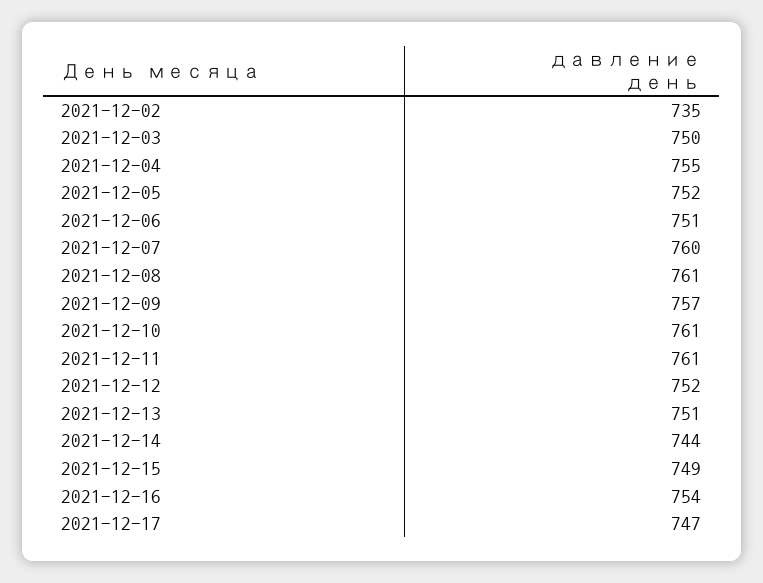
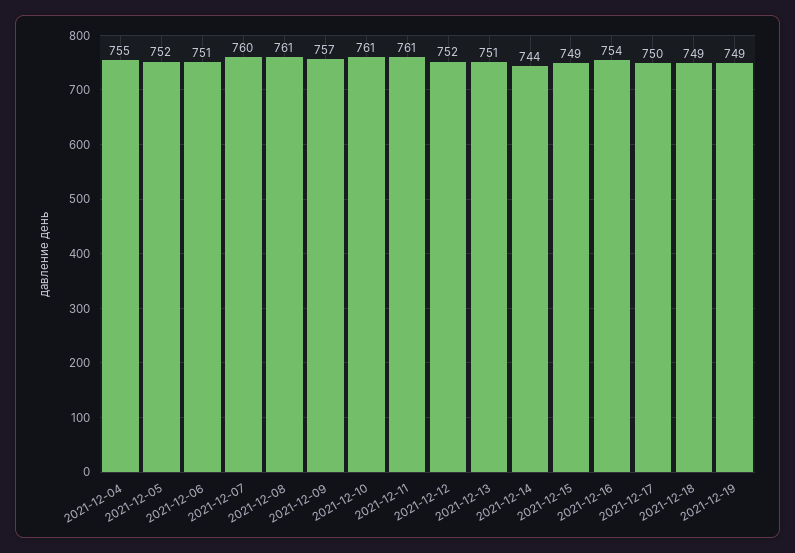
2021-12-02: 735 -> none
2021-12-03: 750 -> none
2021-12-17: 747 -> 750
2021-12-18: none -> 749
2021-12-19: none -> 749

